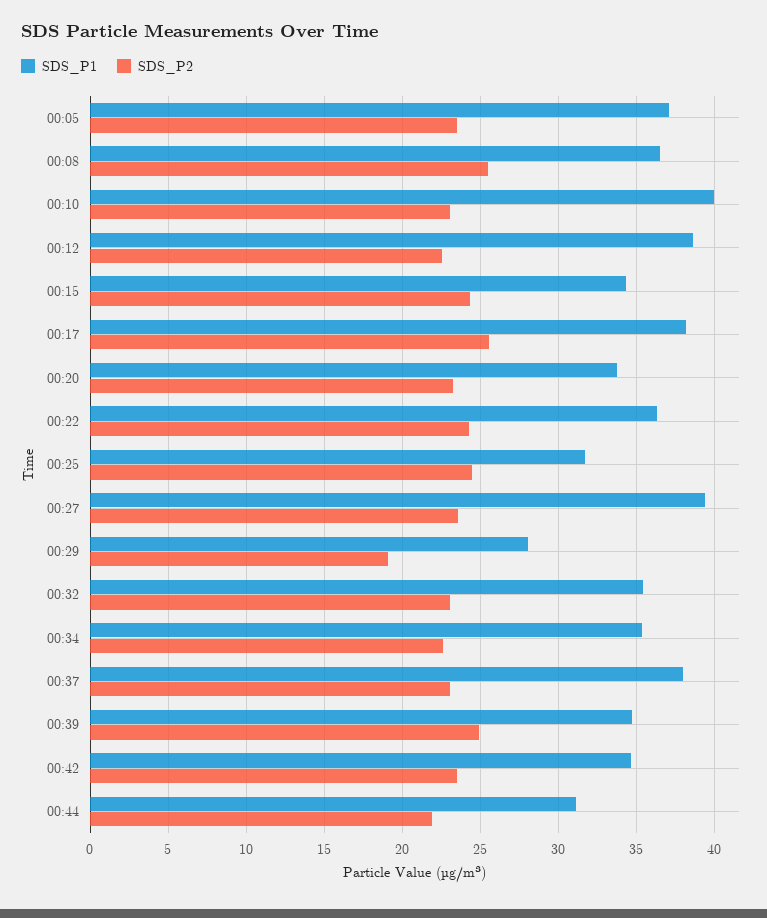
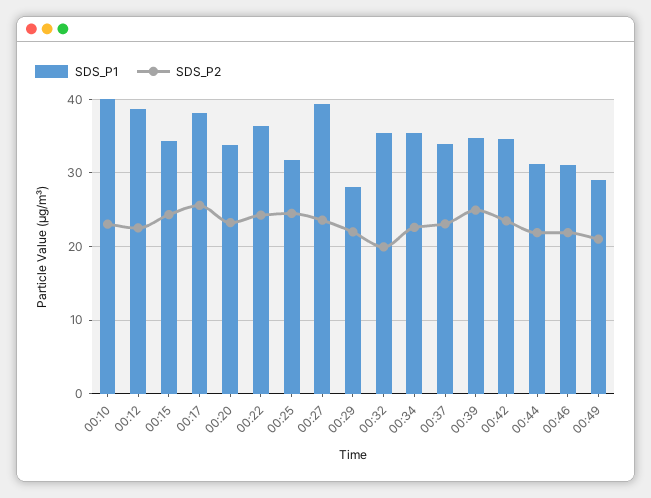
SDS_P1, 00:05: 37 -> none
SDS_P2, 00:05: 23.5 -> none
SDS_P1, 00:08: 36.5 -> none
SDS_P2, 00:08: 25.5 -> none
SDS_P2, 00:29: 19 -> 22
SDS_P2, 00:32: 23 -> 20
SDS_P1, 00:37: 38 -> 34
SDS_P1, 00:46: none -> 31
SDS_P2, 00:46: none -> 22
SDS_P1, 00:49: none -> 29
SDS_P2, 00:49: none -> 21

